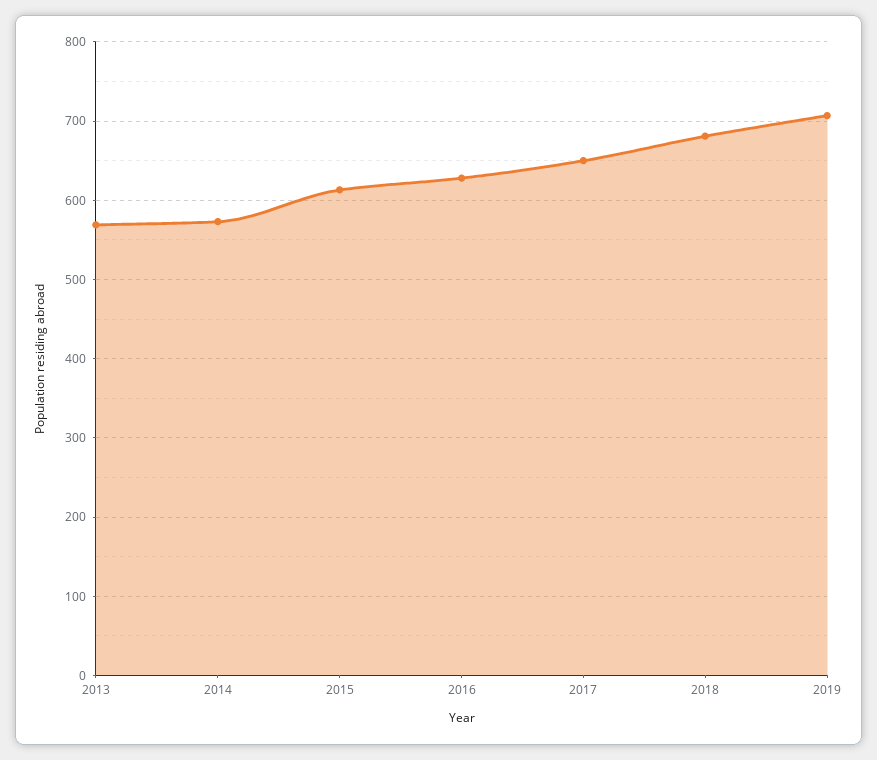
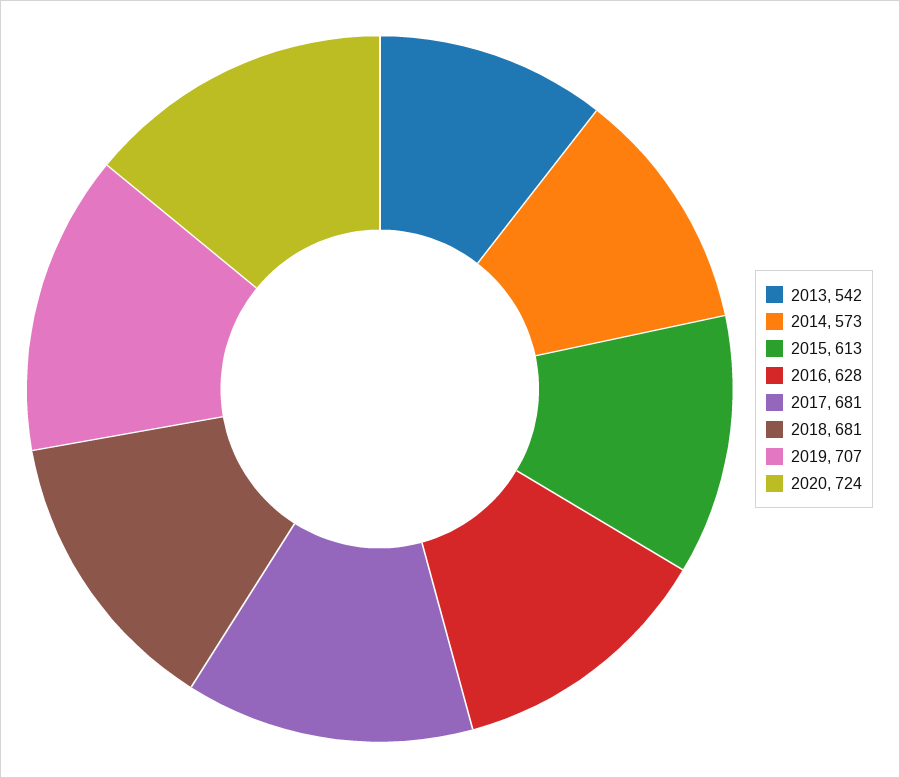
2013: 570 -> 542
2017: 650 -> 681
2020: none -> 724

